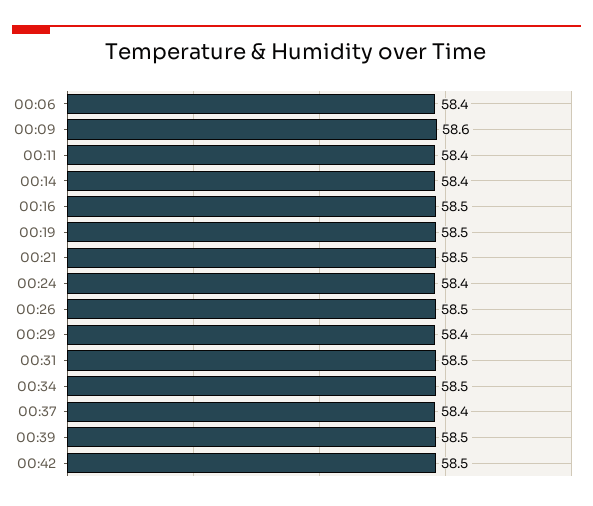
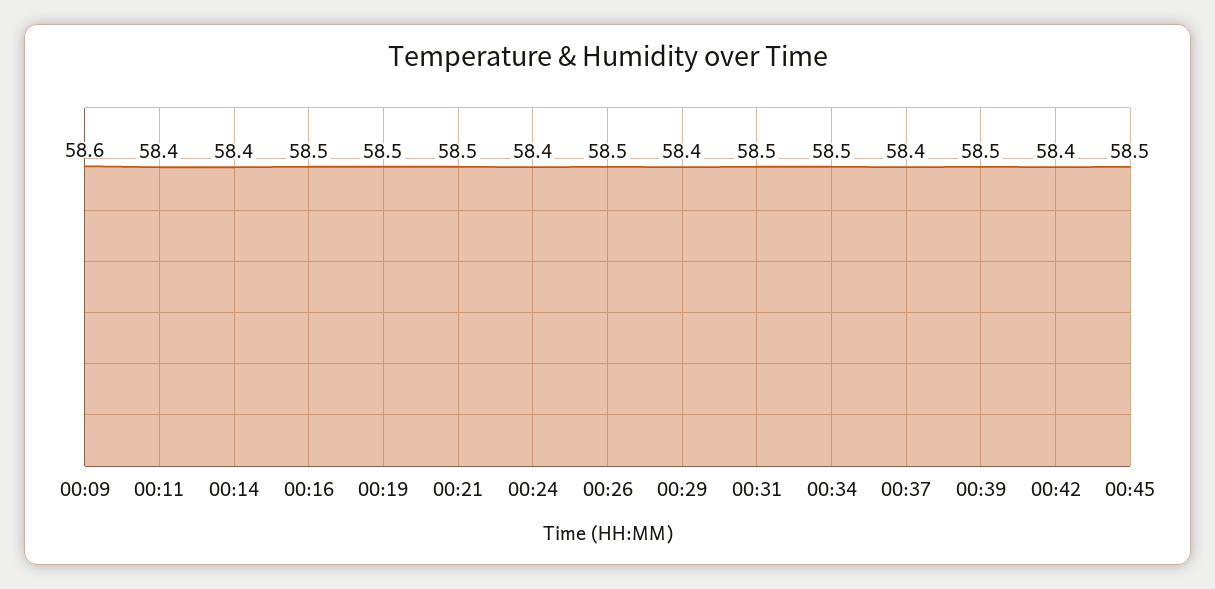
00:06: 58.4 -> none
00:42: 58.5 -> 58.4
00:45: none -> 58.5

